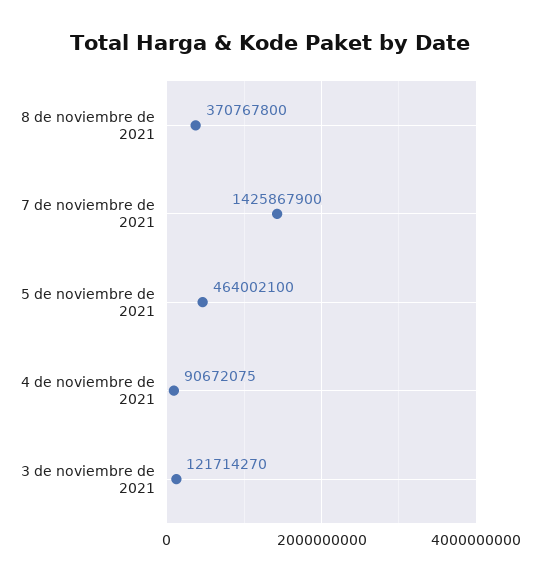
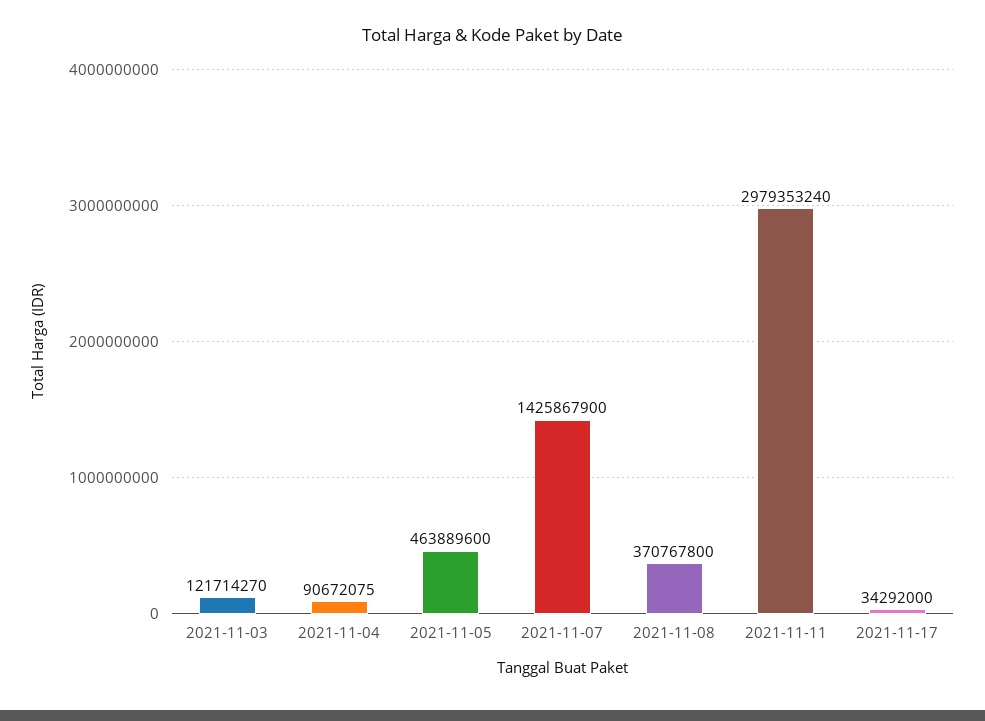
5 de noviembre de 2021: 464002100 -> 463889600
2021-11-11: none -> 2979353240
2021-11-17: none -> 34292000

